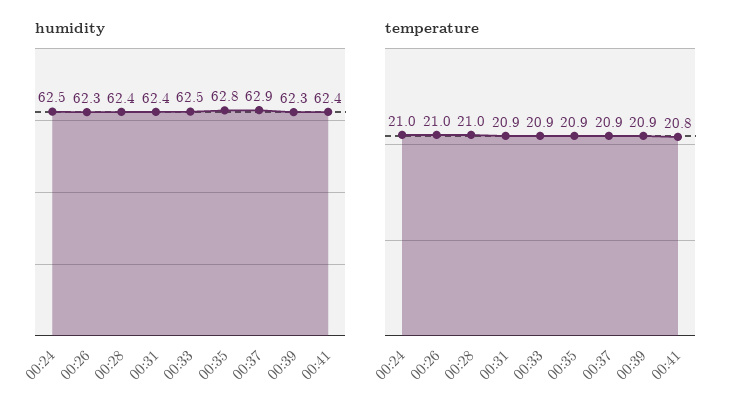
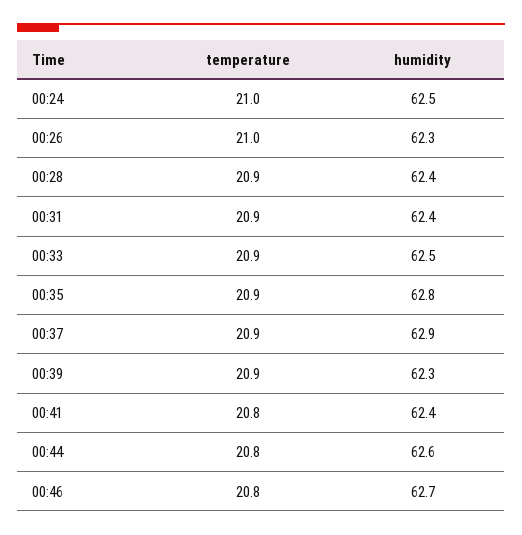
temperature, 00:28: 21 -> 20.9
temperature, 00:44: none -> 20.8
humidity, 00:44: none -> 62.6
temperature, 00:46: none -> 20.8
humidity, 00:46: none -> 62.7

